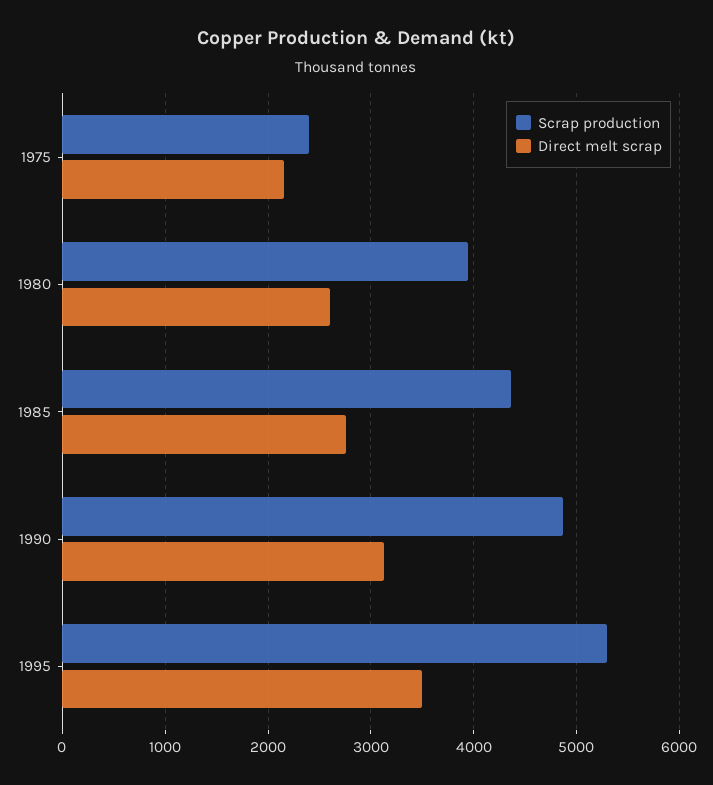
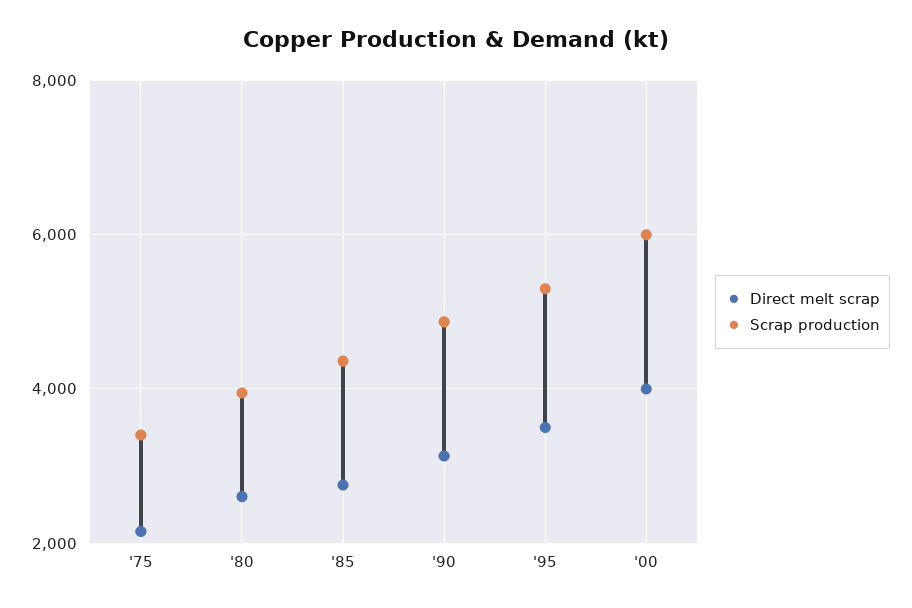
Scrap production, 1975: 2400 -> 3400
Direct melt scrap, '00: none -> 4000
Scrap production, '00: none -> 6000

